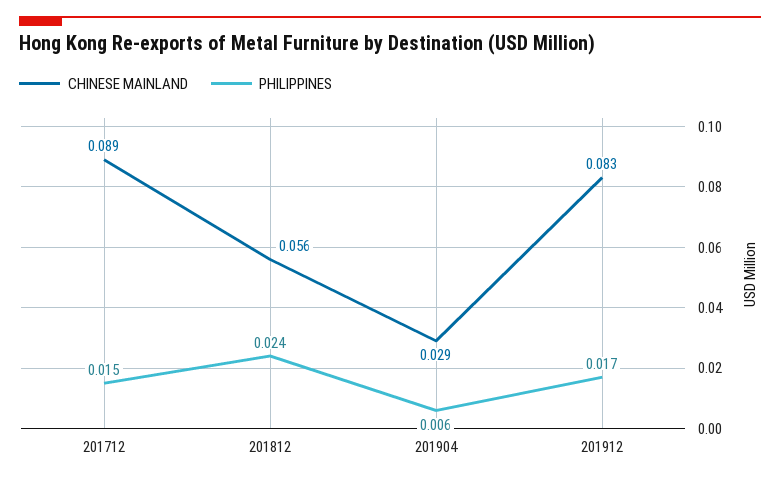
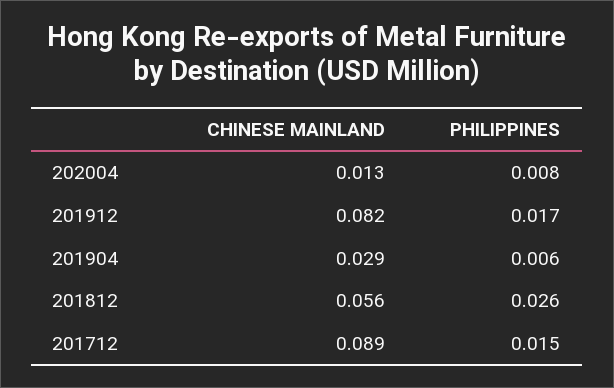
PHILIPPINES, 201812: 0.024 -> 0.026
CHINESE MAINLAND, 201912: 0.083 -> 0.082
CHINESE MAINLAND, 202004: none -> 0.013
PHILIPPINES, 202004: none -> 0.008

